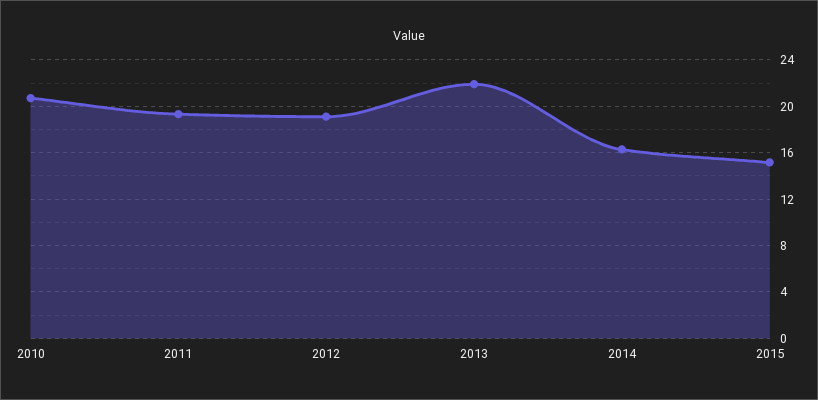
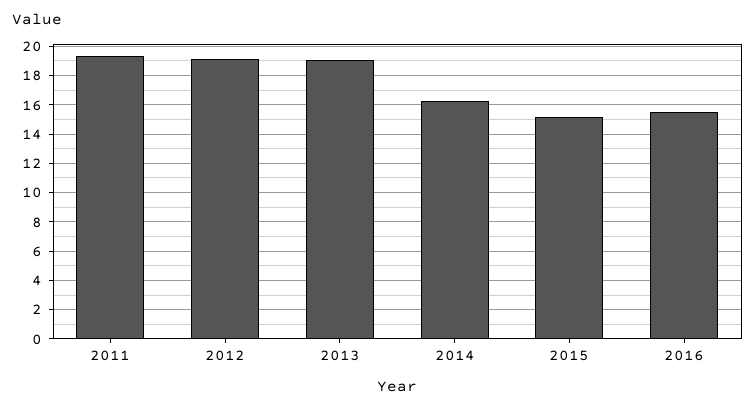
2010: 21 -> none
2013: 22 -> 19
2016: none -> 15.5

